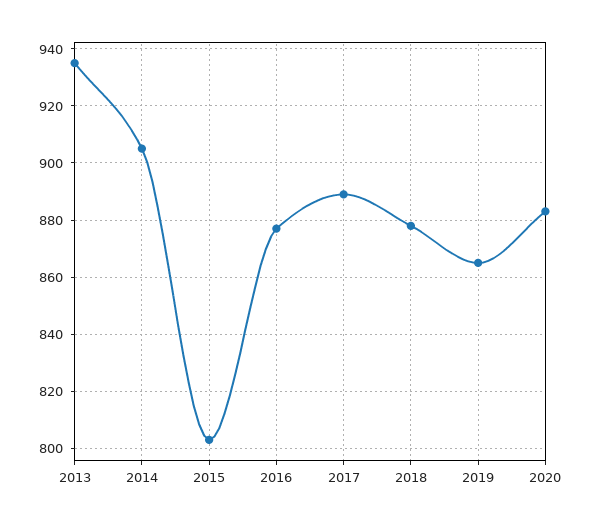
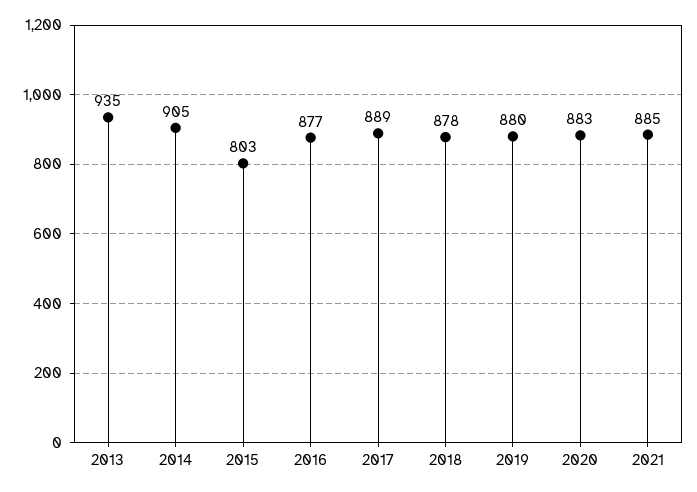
2019: 865 -> 880
2021: none -> 885

